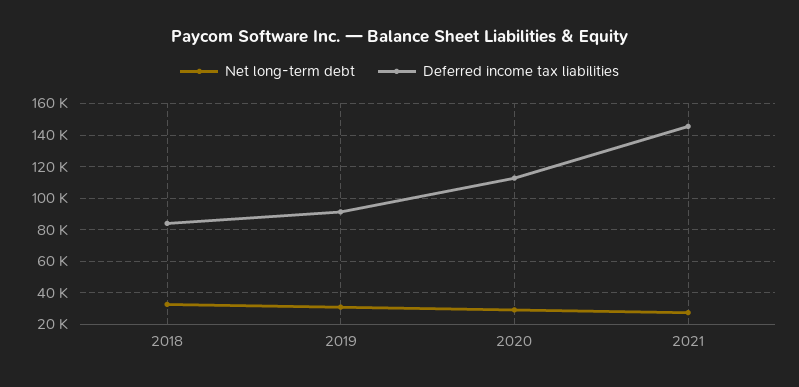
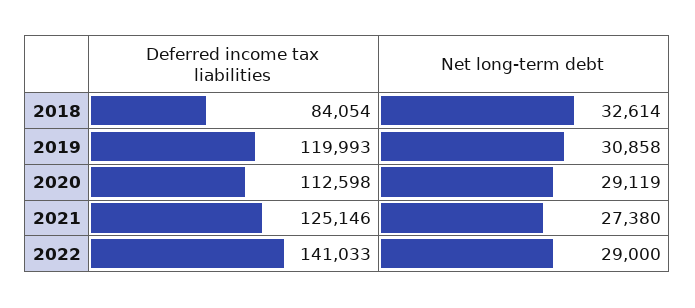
Deferred income tax liabilities, 2019: 90000 -> 119993
Deferred income tax liabilities, 2021: 145000 -> 125146
Deferred income tax liabilities, 2022: none -> 141033
Net long-term debt, 2022: none -> 29000

